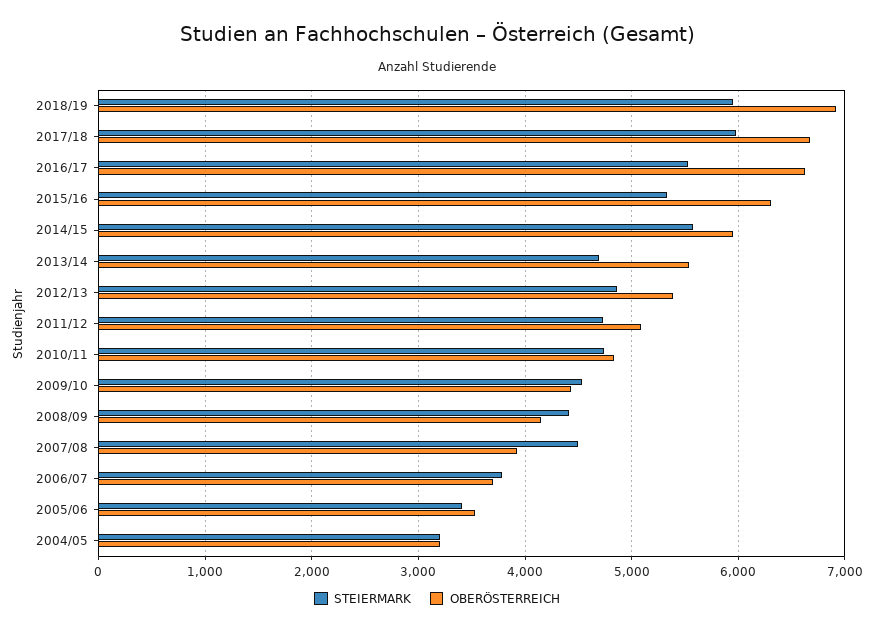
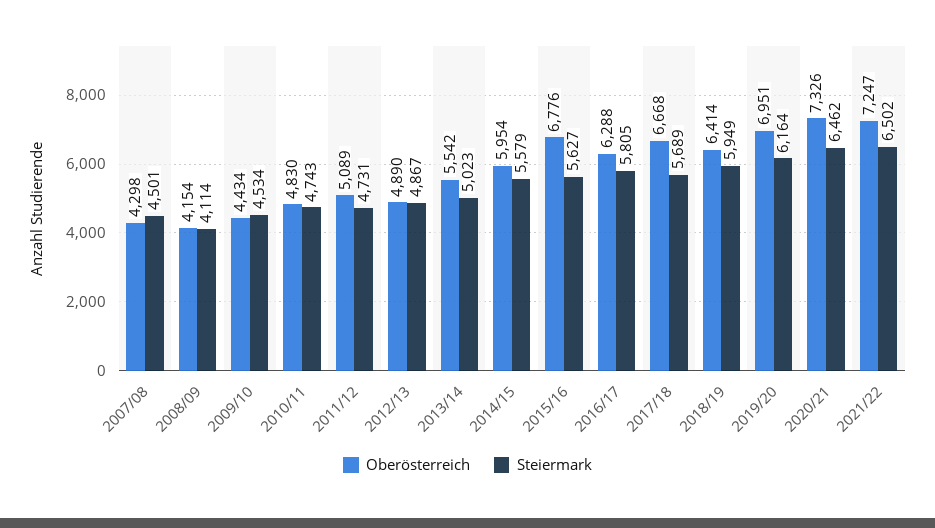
OBERÖSTERREICH, 2018/19: 6900 -> 6414
STEIERMARK, 2017/18: 6000 -> 5689
STEIERMARK, 2016/17: 5500 -> 5805
OBERÖSTERREICH, 2016/17: 6600 -> 6288
STEIERMARK, 2015/16: 5300 -> 5627
OBERÖSTERREICH, 2015/16: 6300 -> 6776
STEIERMARK, 2013/14: 4700 -> 5023
OBERÖSTERREICH, 2012/13: 5400 -> 4890
STEIERMARK, 2008/09: 4400 -> 4114
OBERÖSTERREICH, 2007/08: 3900 -> 4298
STEIERMARK, 2006/07: 3800 -> none
OBERÖSTERREICH, 2006/07: 3700 -> none
STEIERMARK, 2005/06: 3400 -> none
OBERÖSTERREICH, 2005/06: 3500 -> none
STEIERMARK, 2004/05: 3200 -> none
OBERÖSTERREICH, 2004/05: 3200 -> none
OBERÖSTERREICH, 2019/20: none -> 6951
STEIERMARK, 2019/20: none -> 6164
OBERÖSTERREICH, 2020/21: none -> 7326
STEIERMARK, 2020/21: none -> 6462
OBERÖSTERREICH, 2021/22: none -> 7247
STEIERMARK, 2021/22: none -> 6502

